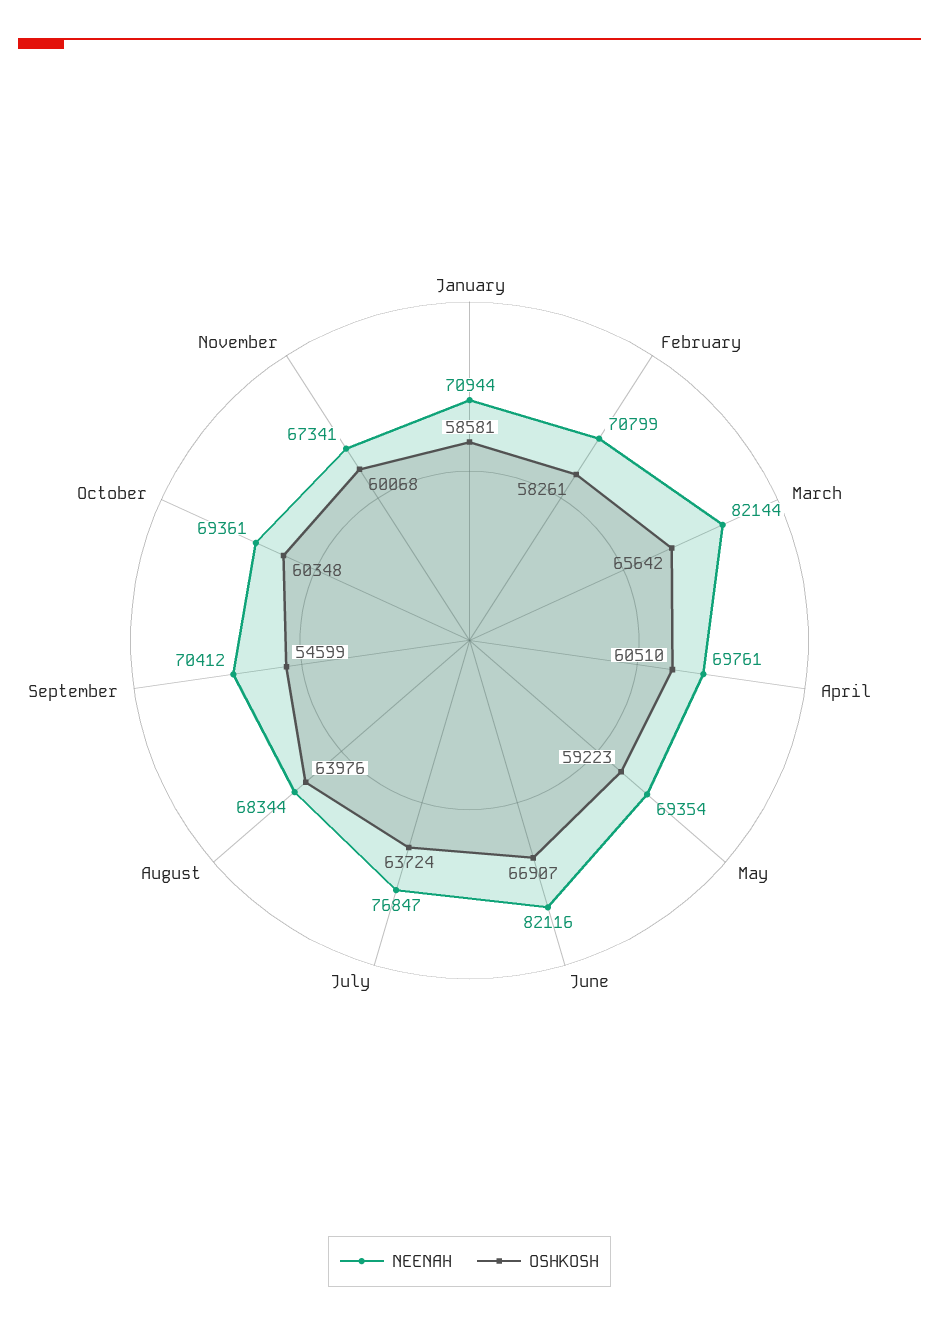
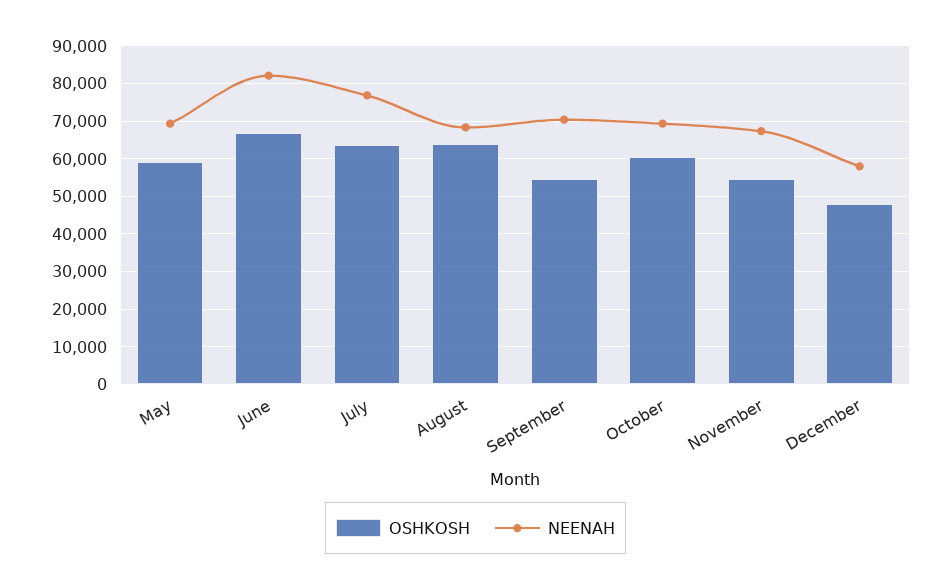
NEENAH, January: 70944 -> none
OSHKOSH, January: 58581 -> none
NEENAH, February: 70799 -> none
OSHKOSH, February: 58261 -> none
NEENAH, March: 82144 -> none
OSHKOSH, March: 65642 -> none
NEENAH, April: 69761 -> none
OSHKOSH, April: 60510 -> none
OSHKOSH, November: 60068 -> 54000
OSHKOSH, December: none -> 48000
NEENAH, December: none -> 58000

